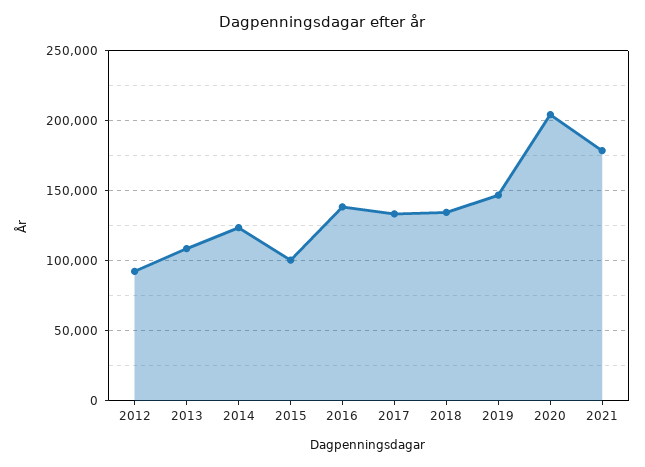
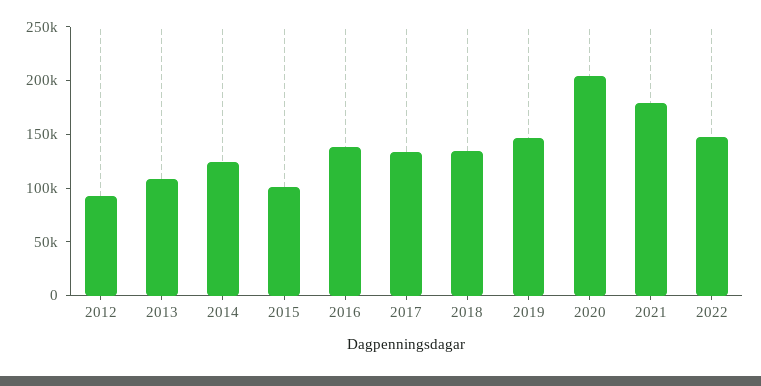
2022: none -> 150000

